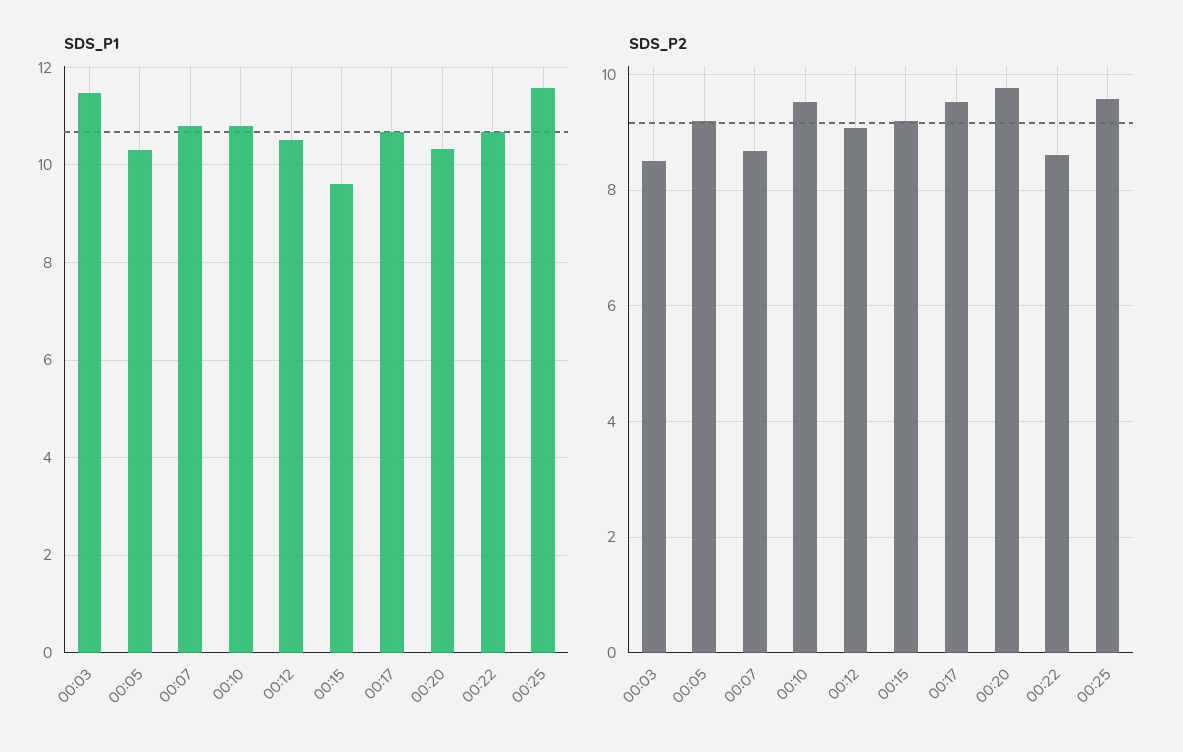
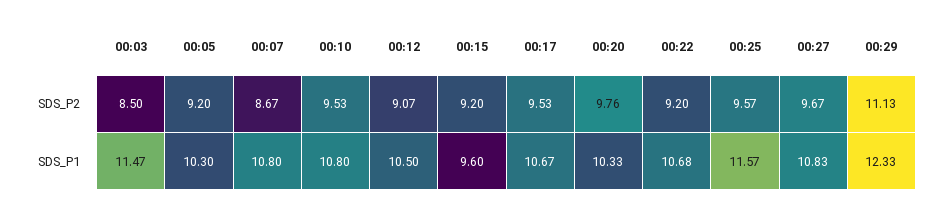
SDS_P2, 00:22: 8.6 -> 9.2
SDS_P2, 00:27: none -> 9.67
SDS_P2, 00:29: none -> 11.13
SDS_P1, 00:27: none -> 10.83
SDS_P1, 00:29: none -> 12.33

